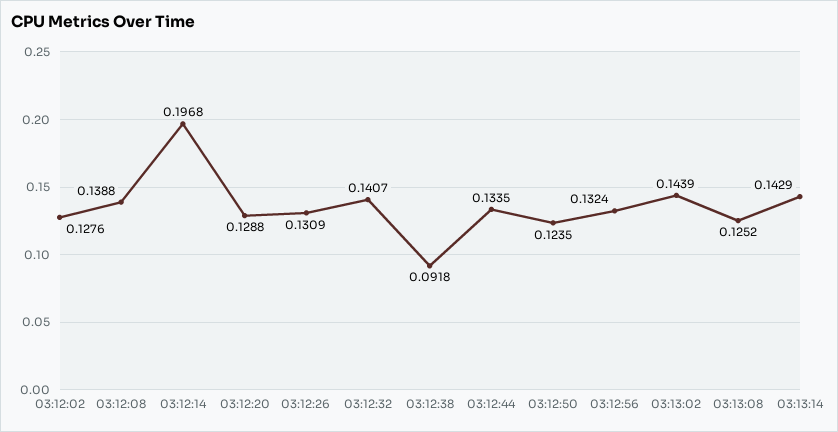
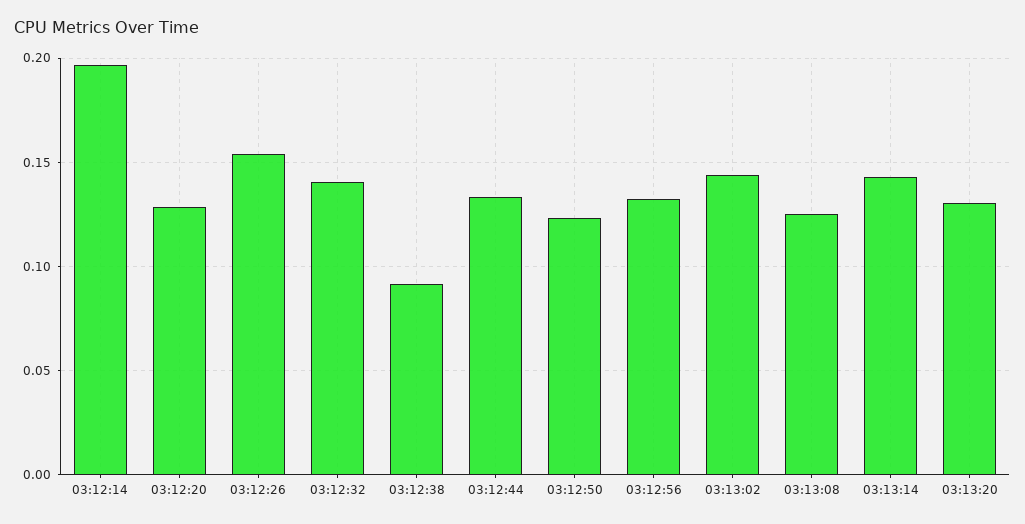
03:12:02: 0.1276 -> none
03:12:08: 0.1388 -> none
03:12:26: 0.1309 -> 0.155
03:13:20: none -> 0.13

